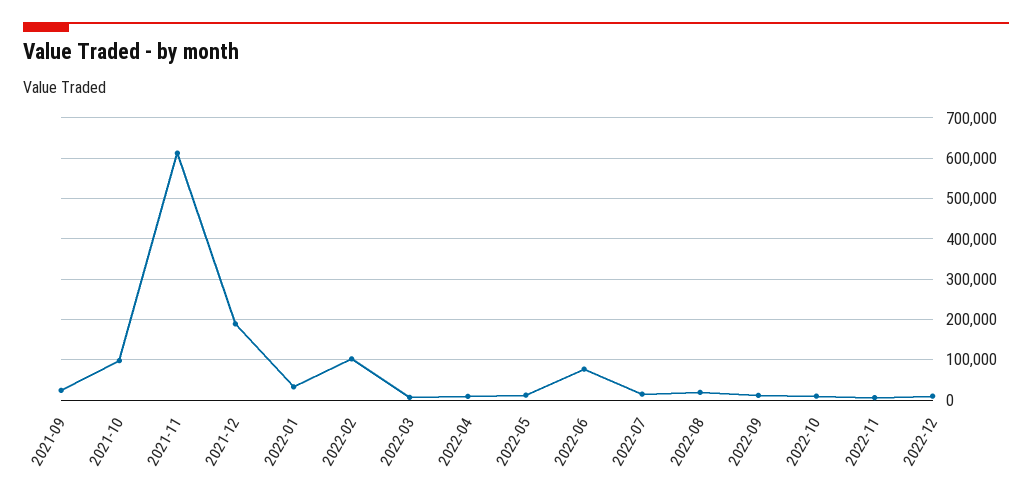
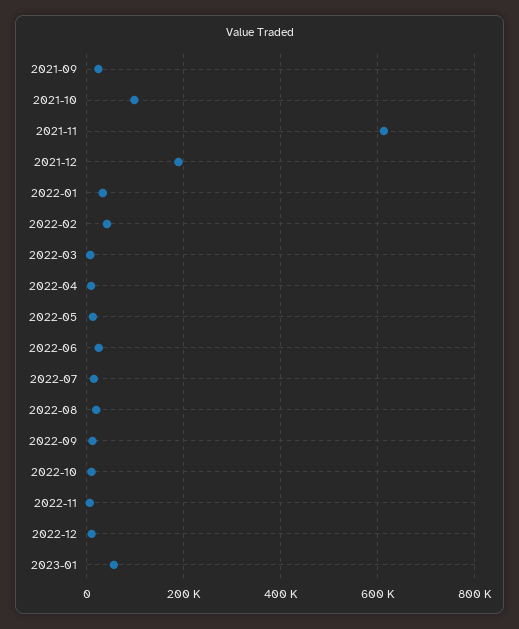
2022-02: 100000 -> 40000
2022-06: 80000 -> 20000
2023-01: none -> 60000

